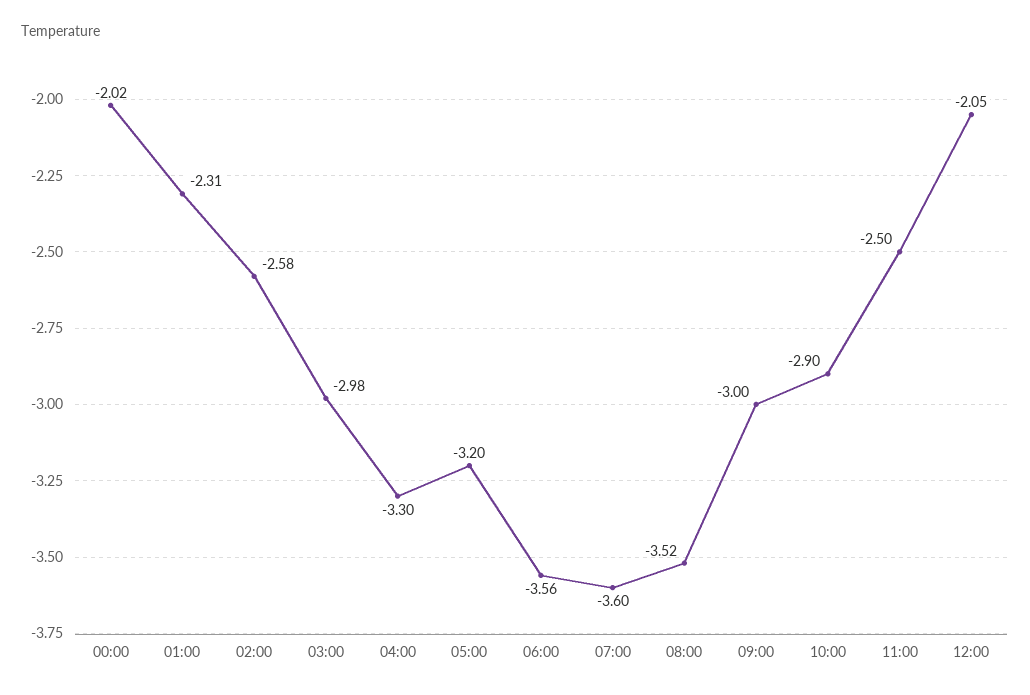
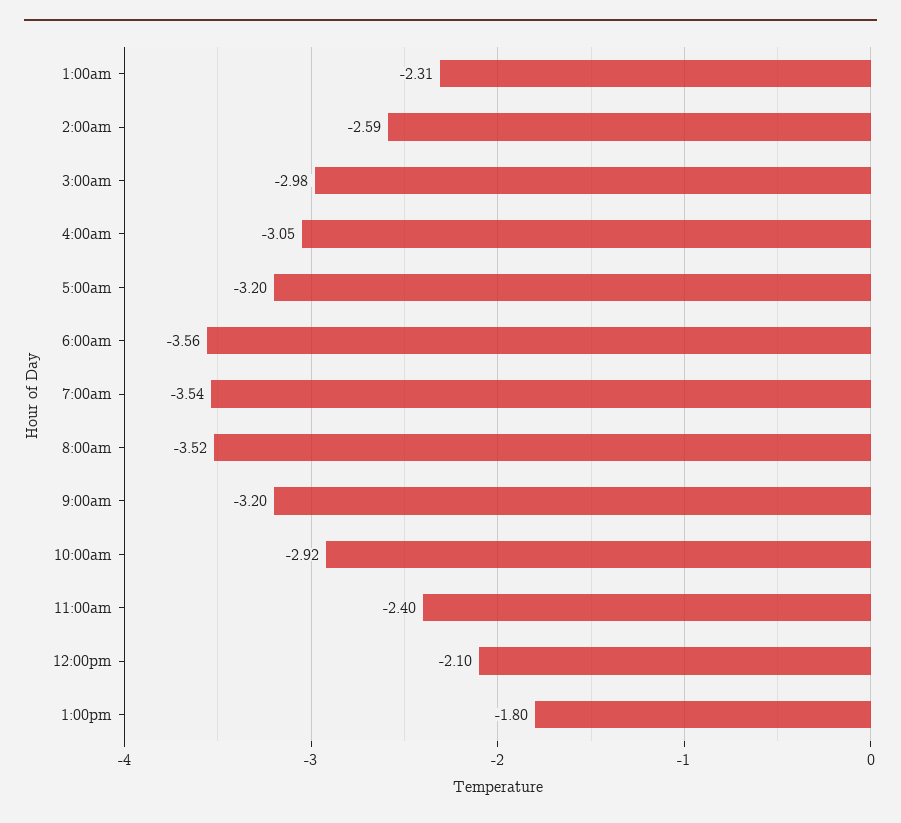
00:00: -2.02 -> none
02:00: -2.58 -> -2.59
04:00: -3.3 -> -3.05
07:00: -3.6 -> -3.54
09:00: -3 -> -3.2
10:00: -2.9 -> -2.92
11:00: -2.5 -> -2.4
12:00: -2.05 -> -2.1
1:00pm: none -> -1.8

